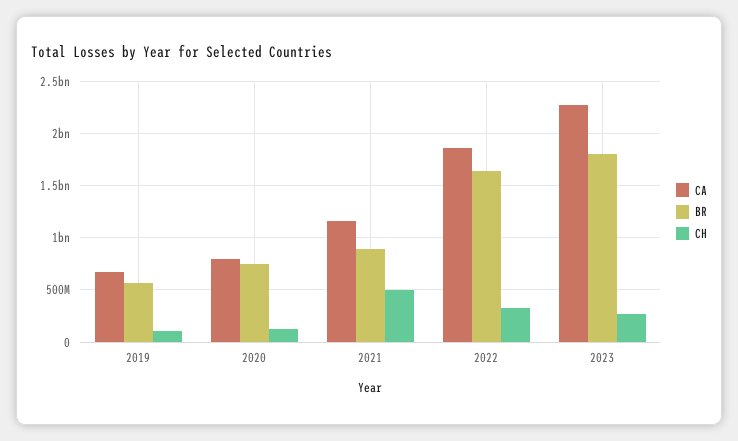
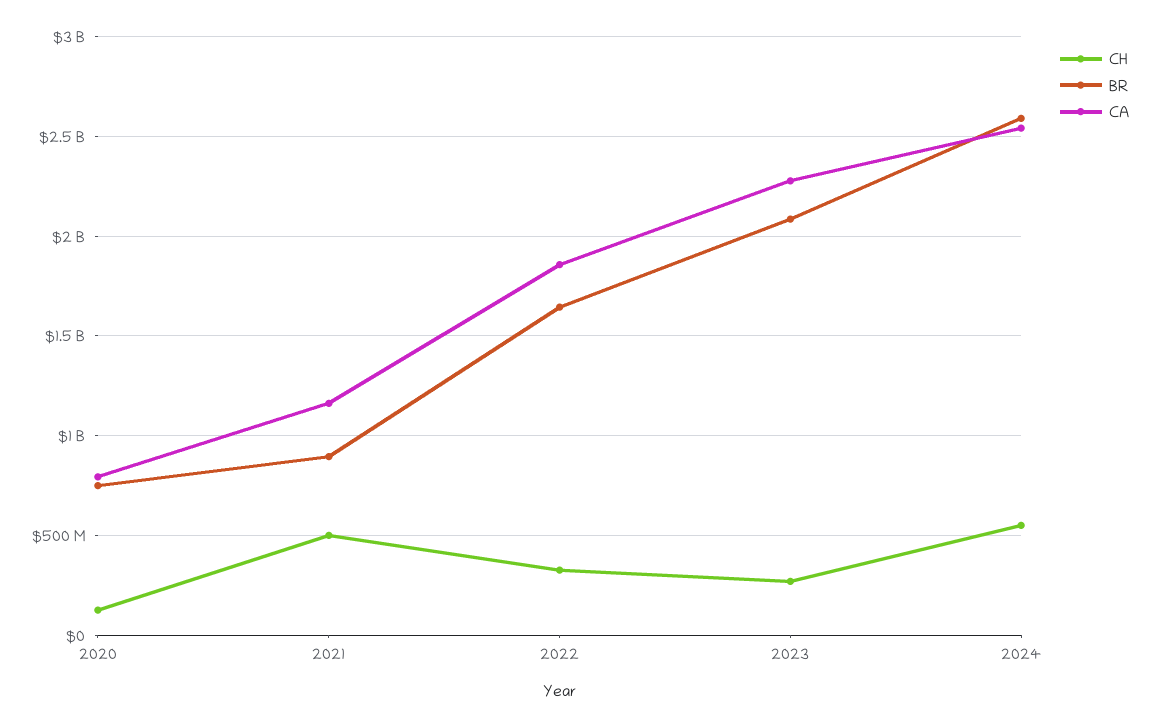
CA, 2019: 700000000 -> none
BR, 2019: 600000000 -> none
CH, 2019: 100000000 -> none
BR, 2023: 1800000000 -> 2100000000
CH, 2024: none -> 550000000
BR, 2024: none -> 2600000000
CA, 2024: none -> 2550000000

